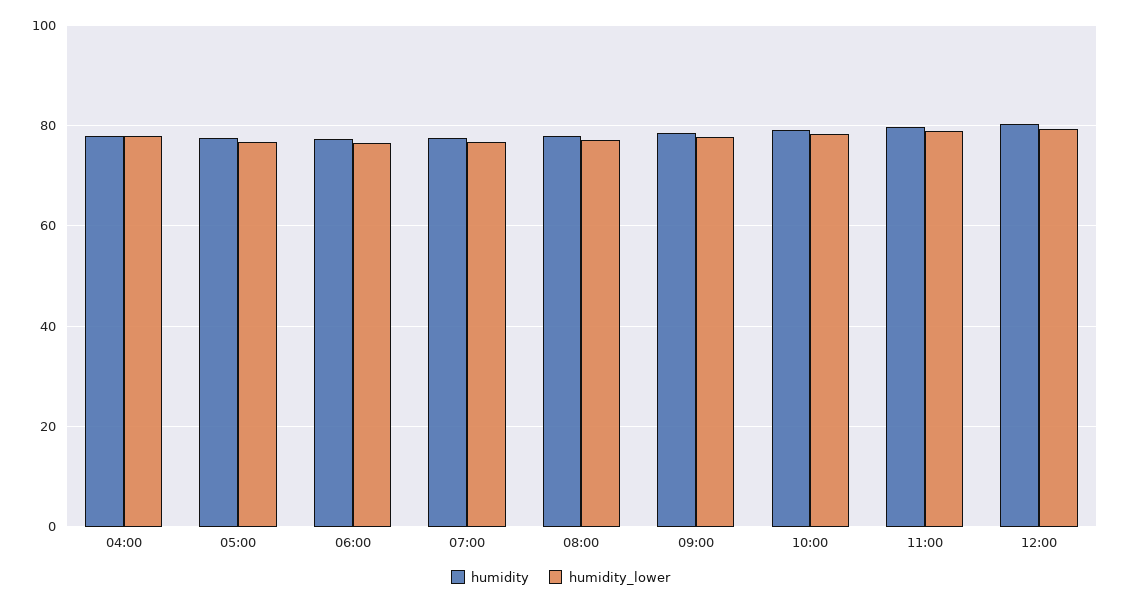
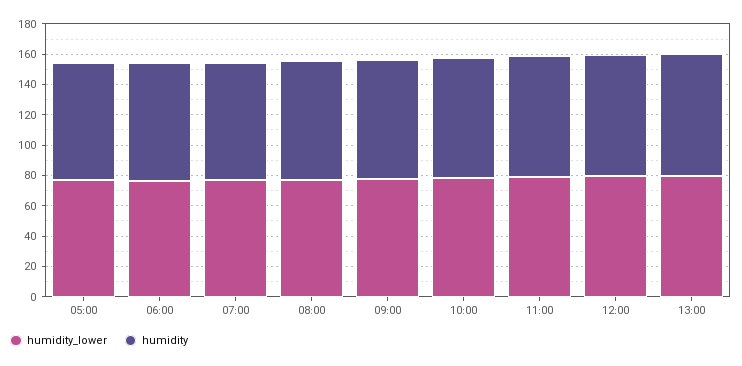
humidity, 04:00: 78 -> none
humidity_lower, 04:00: 78 -> none
humidity_lower, 13:00: none -> 80
humidity, 13:00: none -> 80

